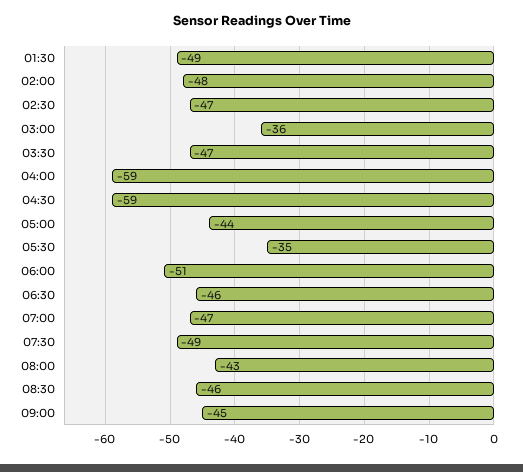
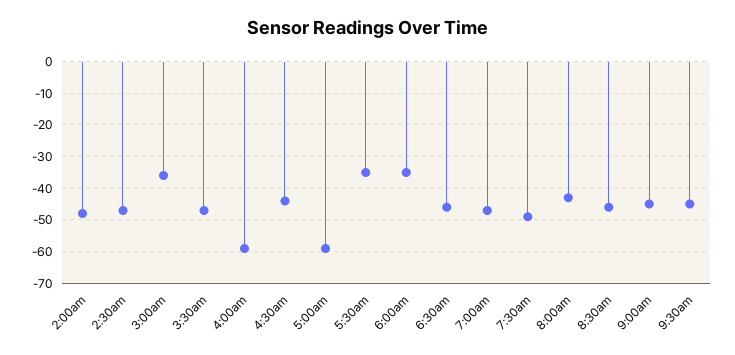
01:30: -49 -> none
04:30: -59 -> -45
05:00: -44 -> -60
06:00: -51 -> -35
9:30am: none -> -45

